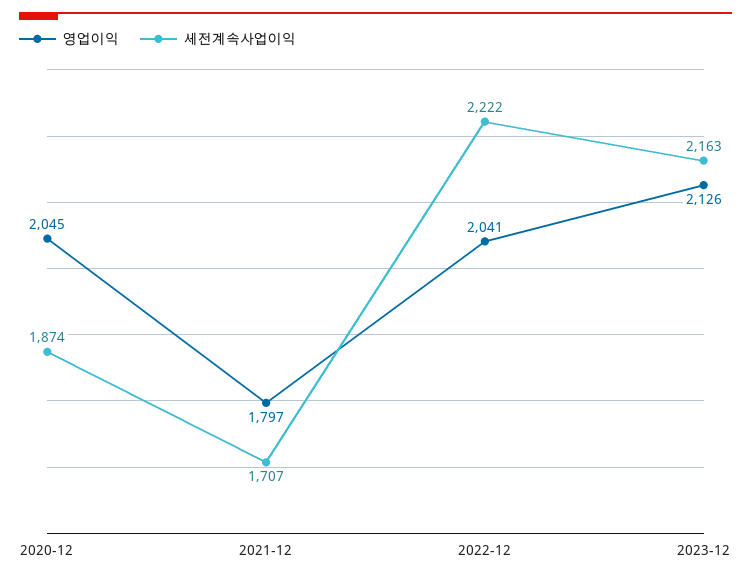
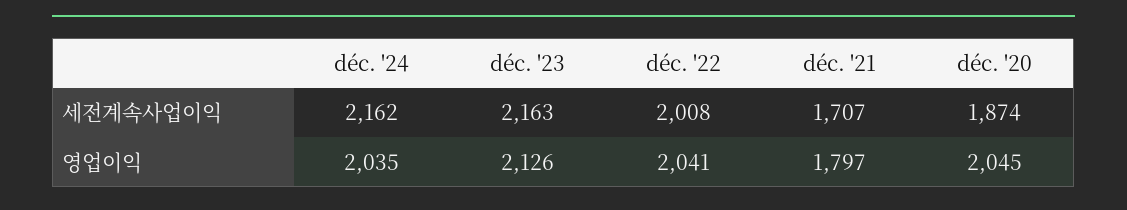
세전계속사업이익, 2022-12: 2222 -> 2008
세전계속사업이익, déc. '24: none -> 2162
영업이익, déc. '24: none -> 2035

